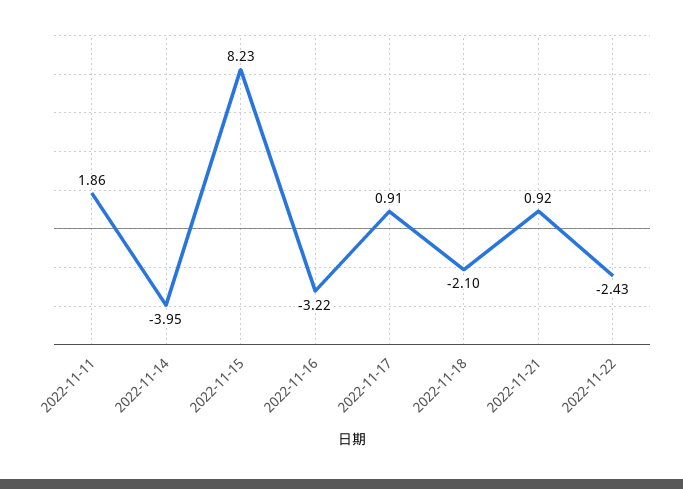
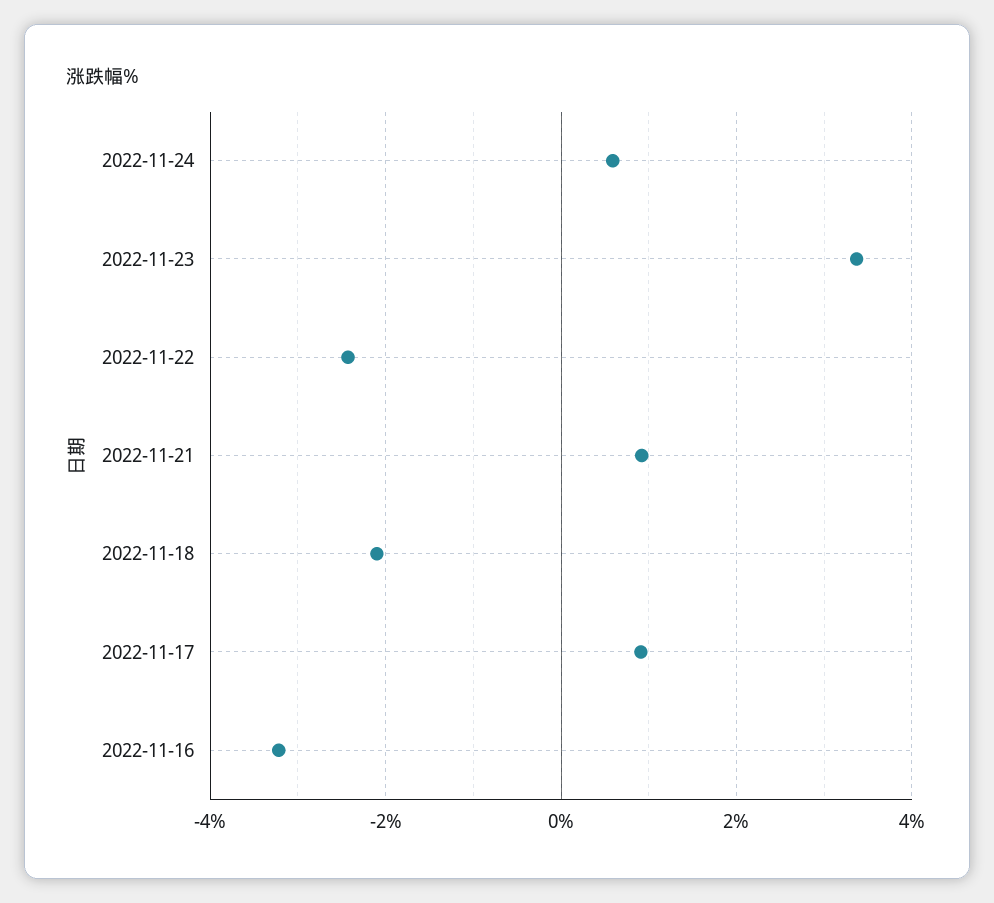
2022-11-11: 1.86 -> none
2022-11-14: -3.95 -> none
2022-11-15: 8.23 -> none
2022-11-24: none -> 0.6
2022-11-23: none -> 3.4

